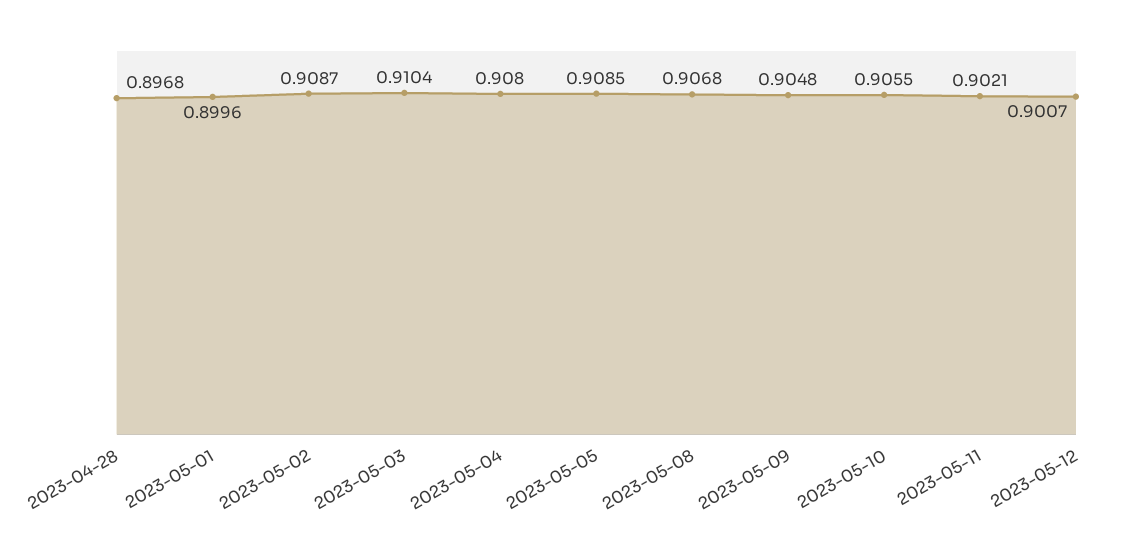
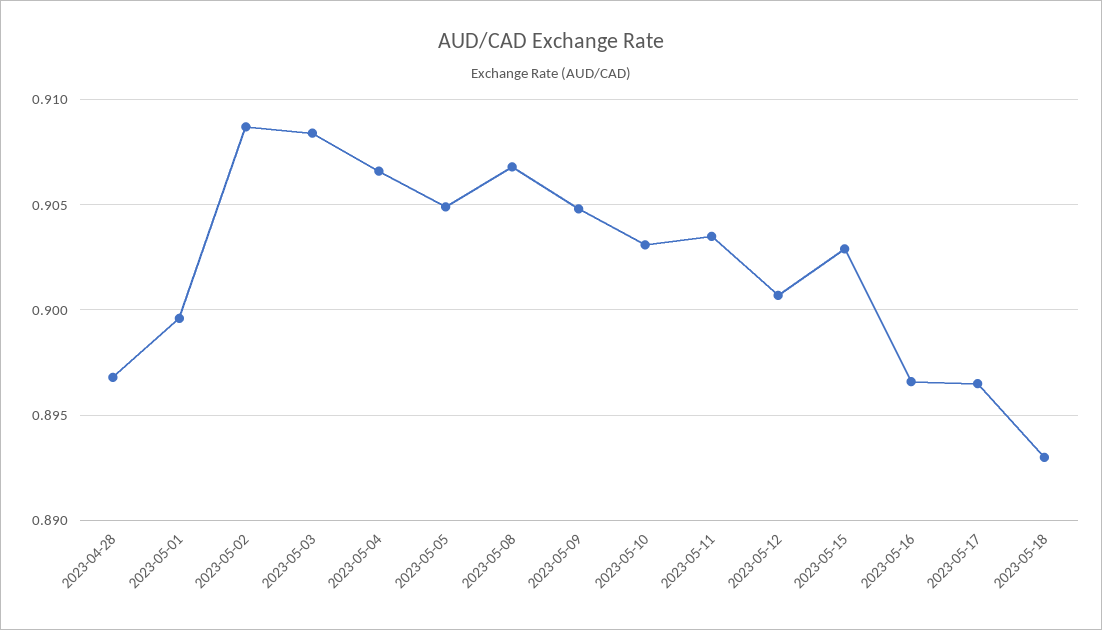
2023-05-03: 0.9104 -> 0.9085
2023-05-04: 0.908 -> 0.9065
2023-05-05: 0.9085 -> 0.905
2023-05-10: 0.9055 -> 0.903
2023-05-11: 0.9021 -> 0.9035
2023-05-15: none -> 0.903
2023-05-16: none -> 0.8965
2023-05-17: none -> 0.8965
2023-05-18: none -> 0.893

